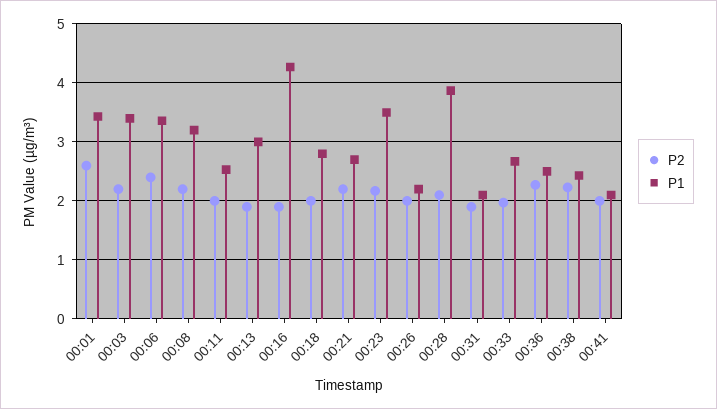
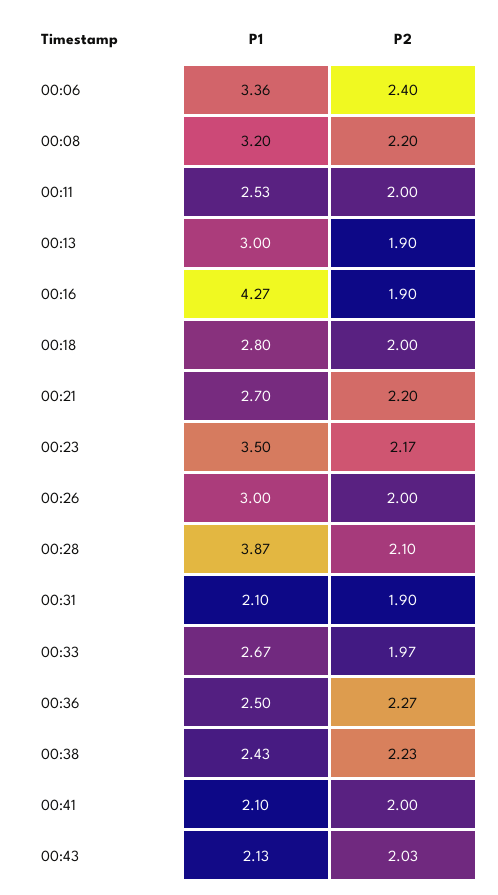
P2, 00:01: 2.6 -> none
P1, 00:01: 3.4 -> none
P2, 00:03: 2.2 -> none
P1, 00:03: 3.4 -> none
P1, 00:26: 2.2 -> 3
P1, 00:43: none -> 2.13
P2, 00:43: none -> 2.03

